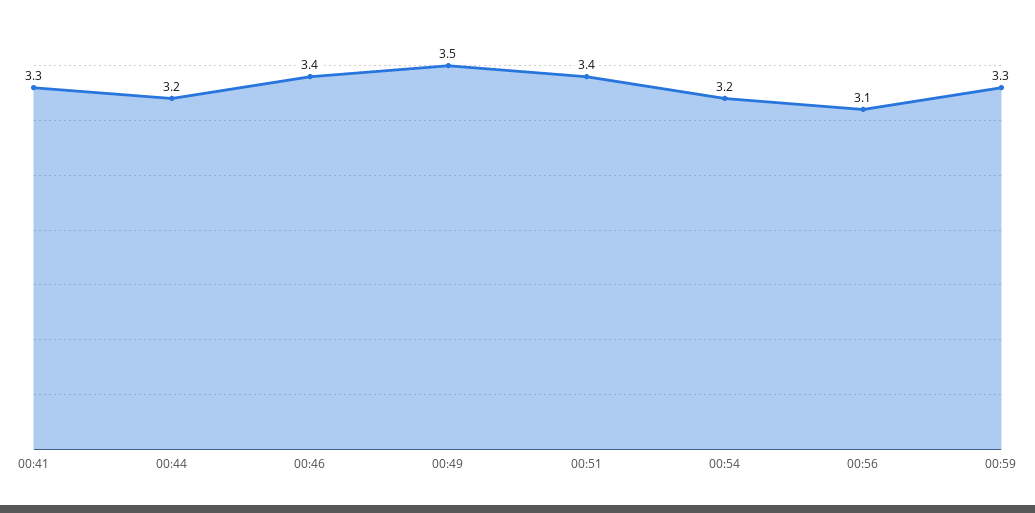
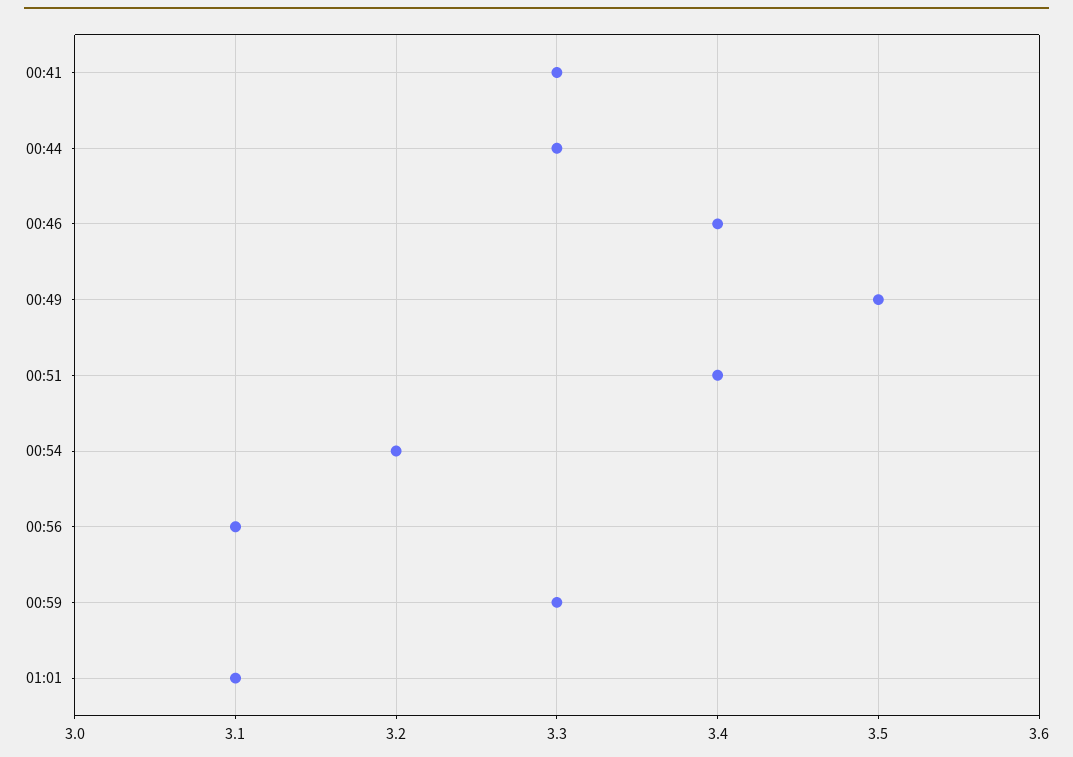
00:44: 3.2 -> 3.3
01:01: none -> 3.1

